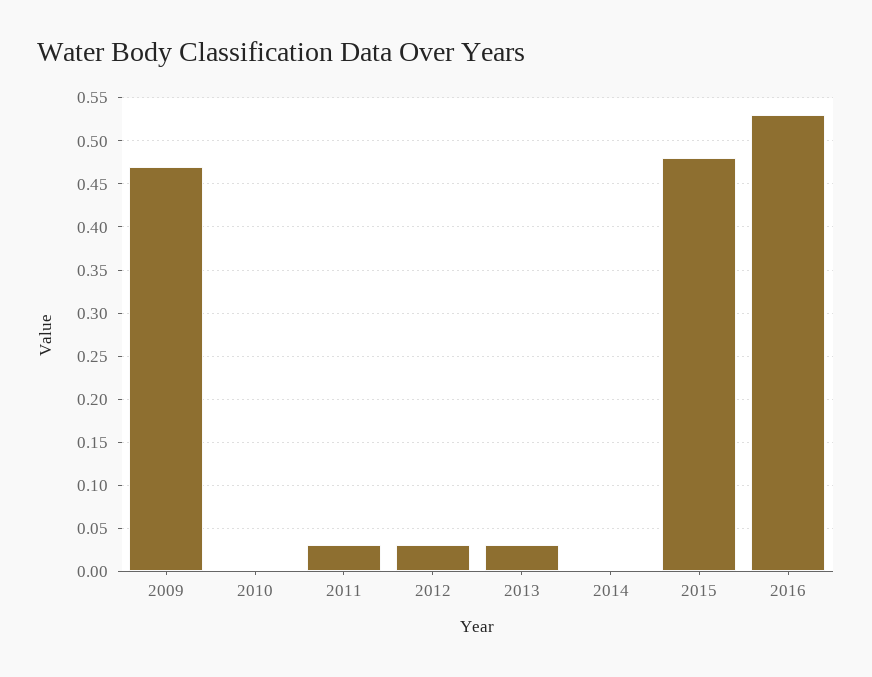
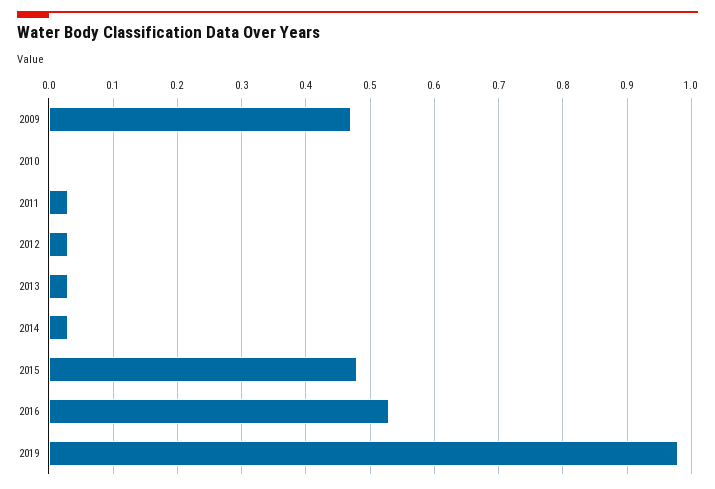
2014: 0 -> 0.03
2019: none -> 0.98

